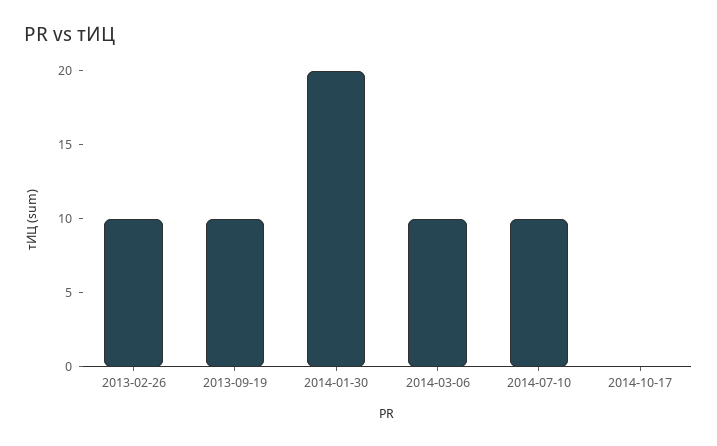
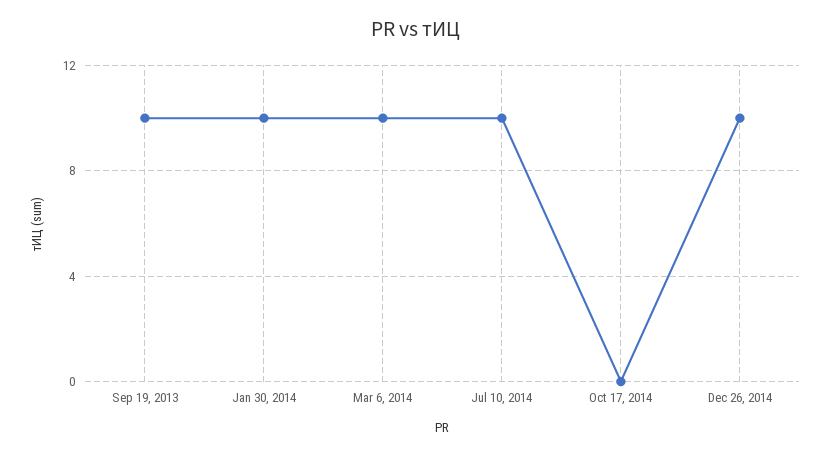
2013-02-26: 10 -> none
2014-01-30: 20 -> 10
Dec 26, 2014: none -> 10

